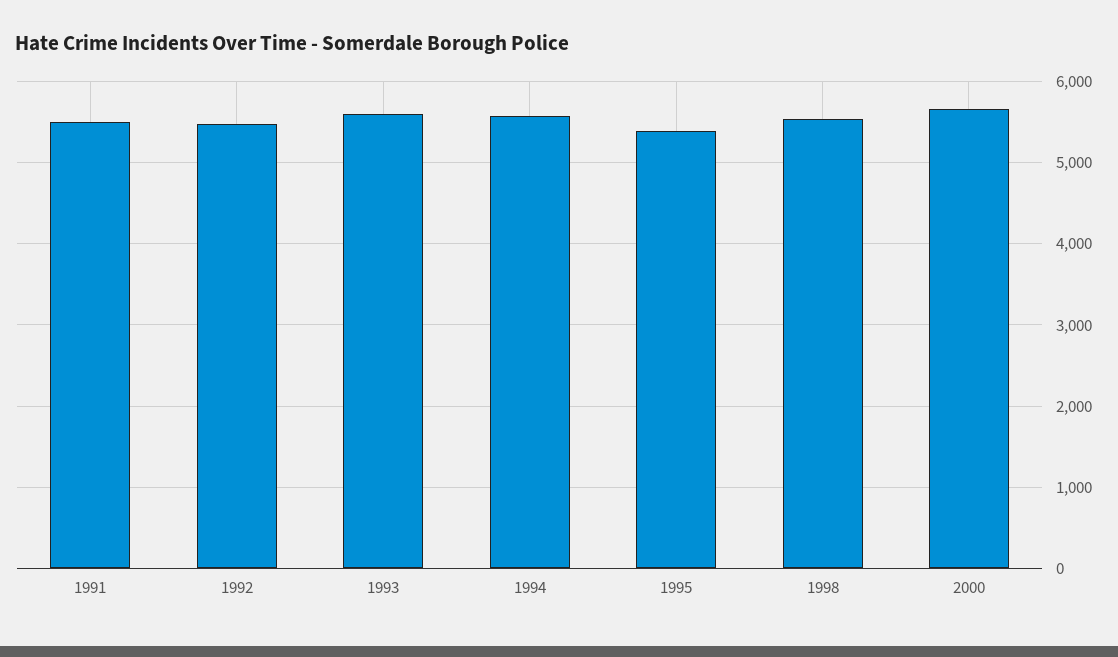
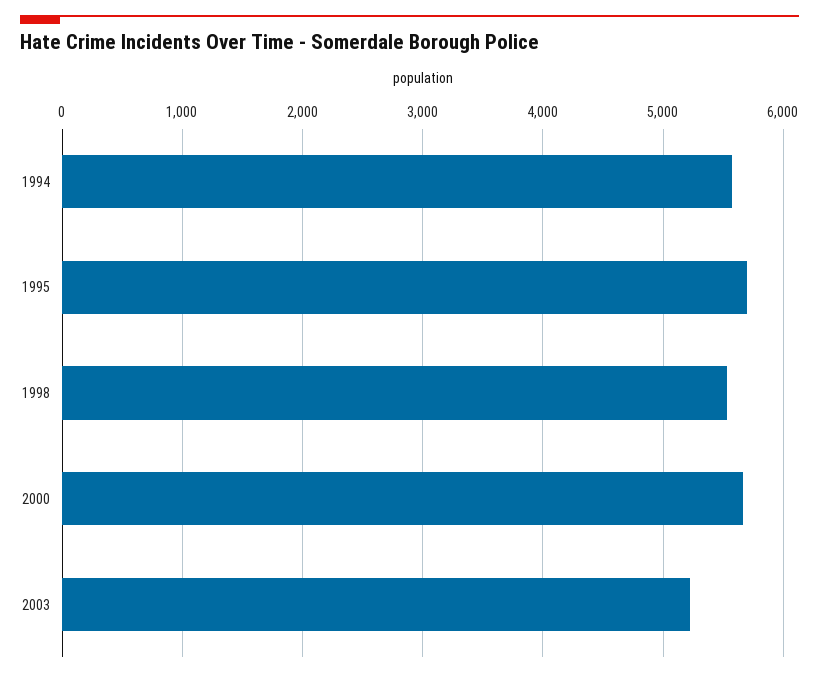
1991: 5500 -> none
1992: 5500 -> none
1993: 5600 -> none
1995: 5400 -> 5700
2003: none -> 5200

